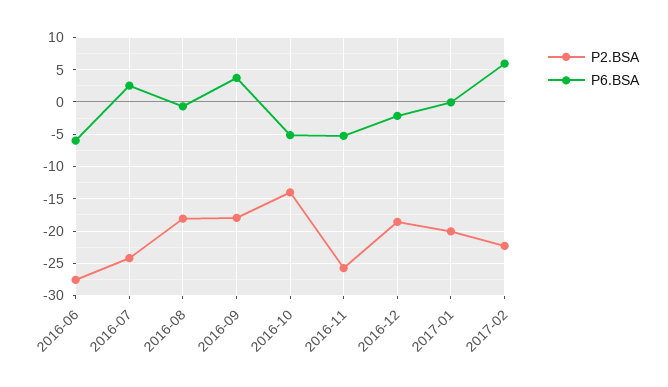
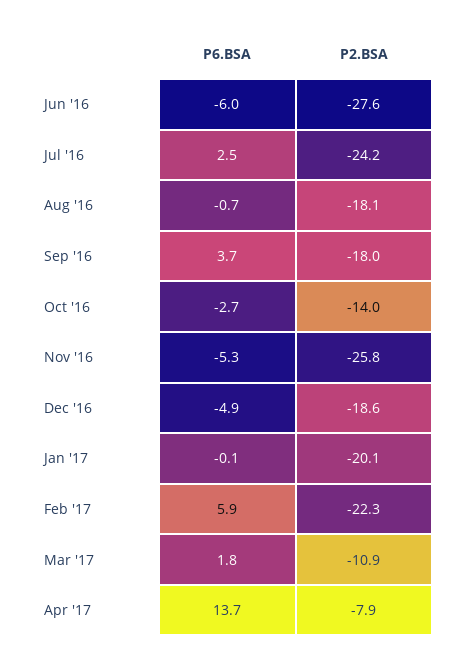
P6.BSA, 2016-10: -5 -> -2.7
P6.BSA, 2016-12: -2 -> -4.9
P6.BSA, Mar '17: none -> 1.8
P2.BSA, Mar '17: none -> -10.9
P6.BSA, Apr '17: none -> 13.7
P2.BSA, Apr '17: none -> -7.9

